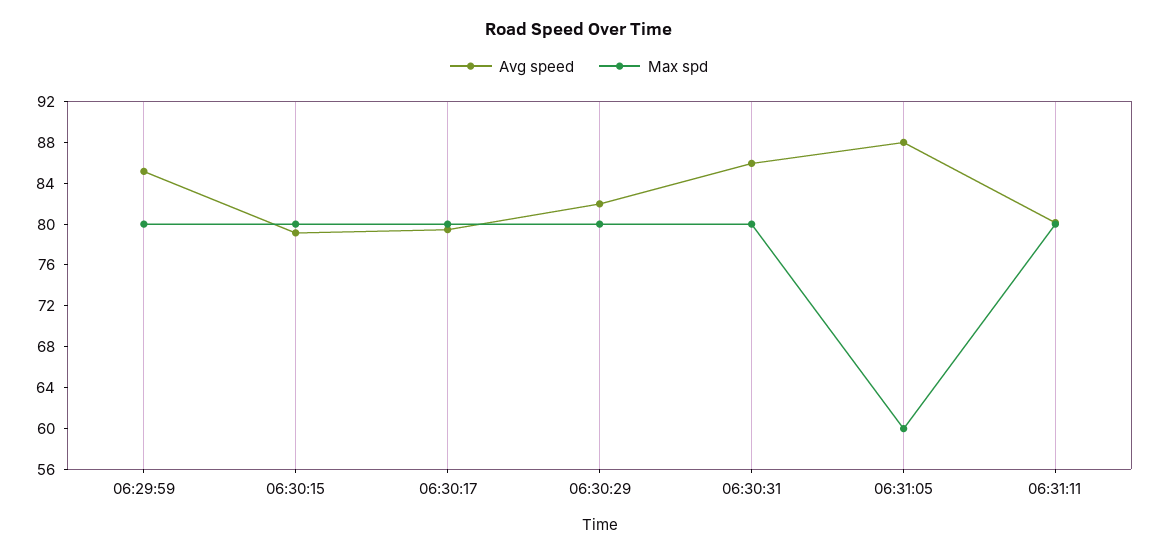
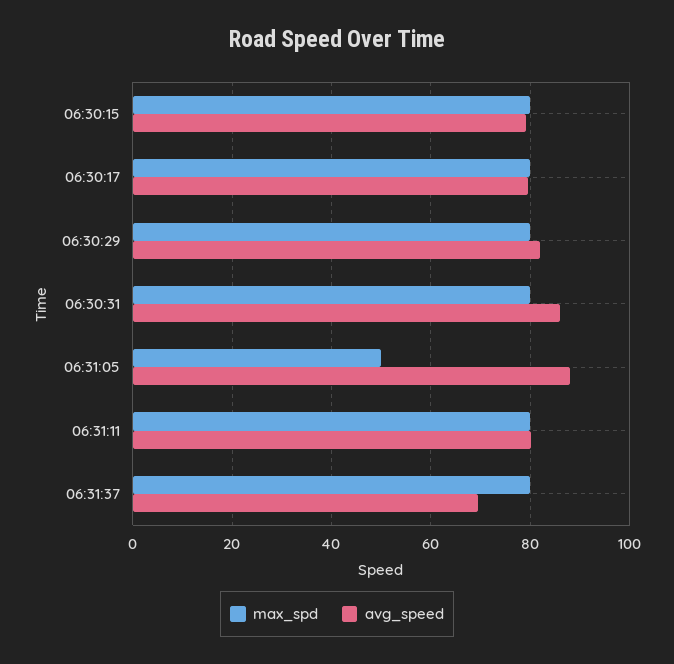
Avg speed, 06:29:59: 85 -> none
Max spd, 06:29:59: 80 -> none
Max spd, 06:31:05: 60 -> 50
Max spd, 06:31:37: none -> 80
Avg speed, 06:31:37: none -> 70

